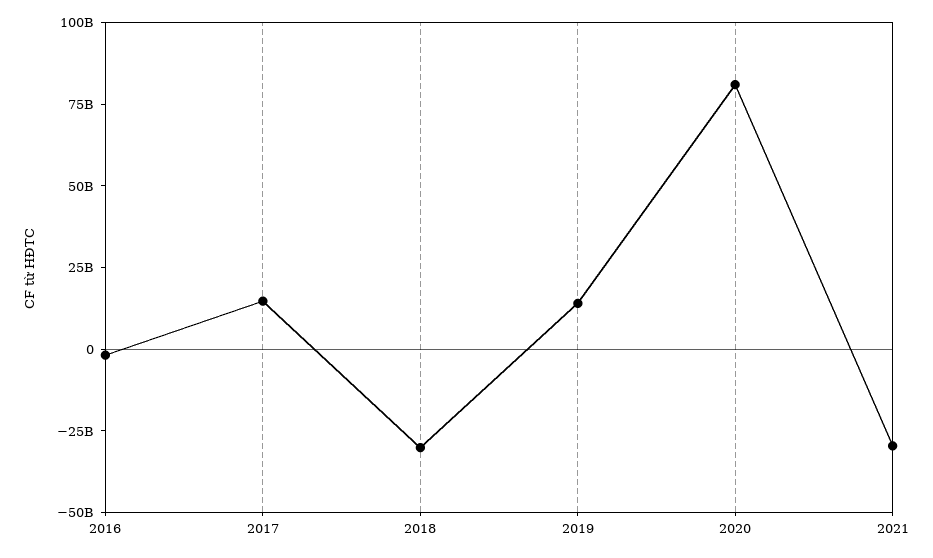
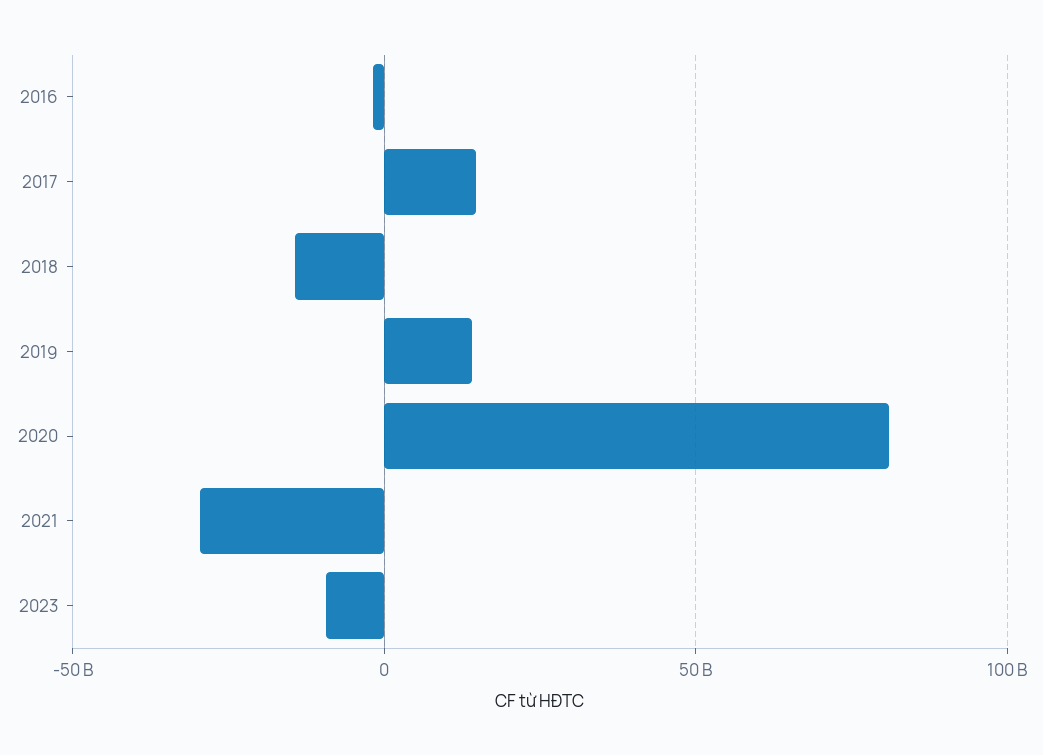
2018: -30000000000 -> -15000000000
2023: none -> -10000000000

